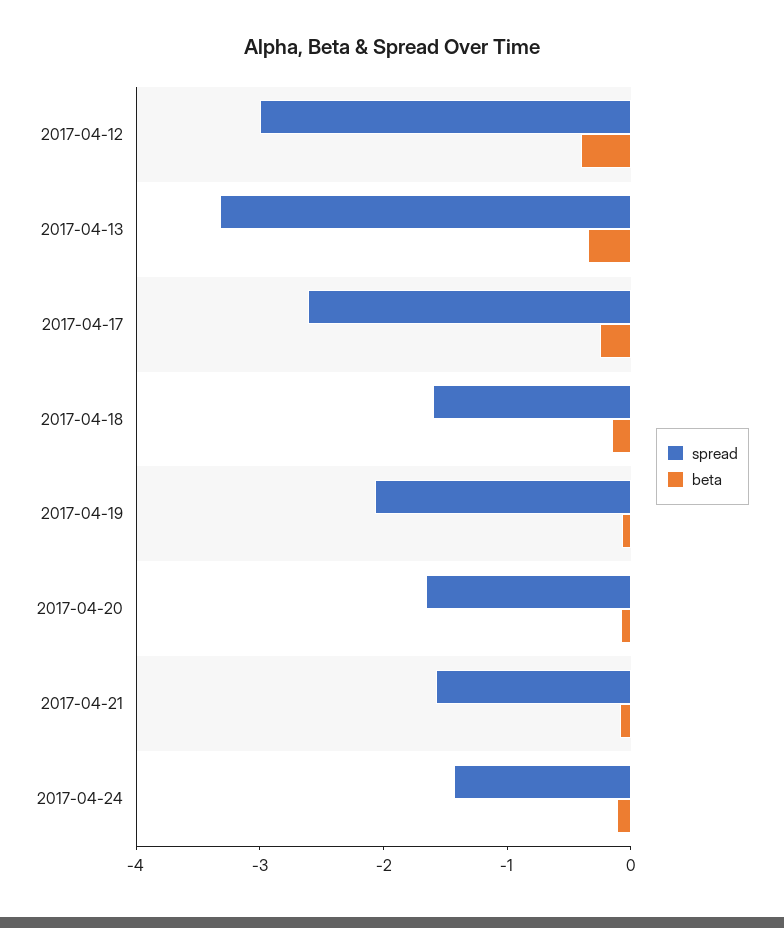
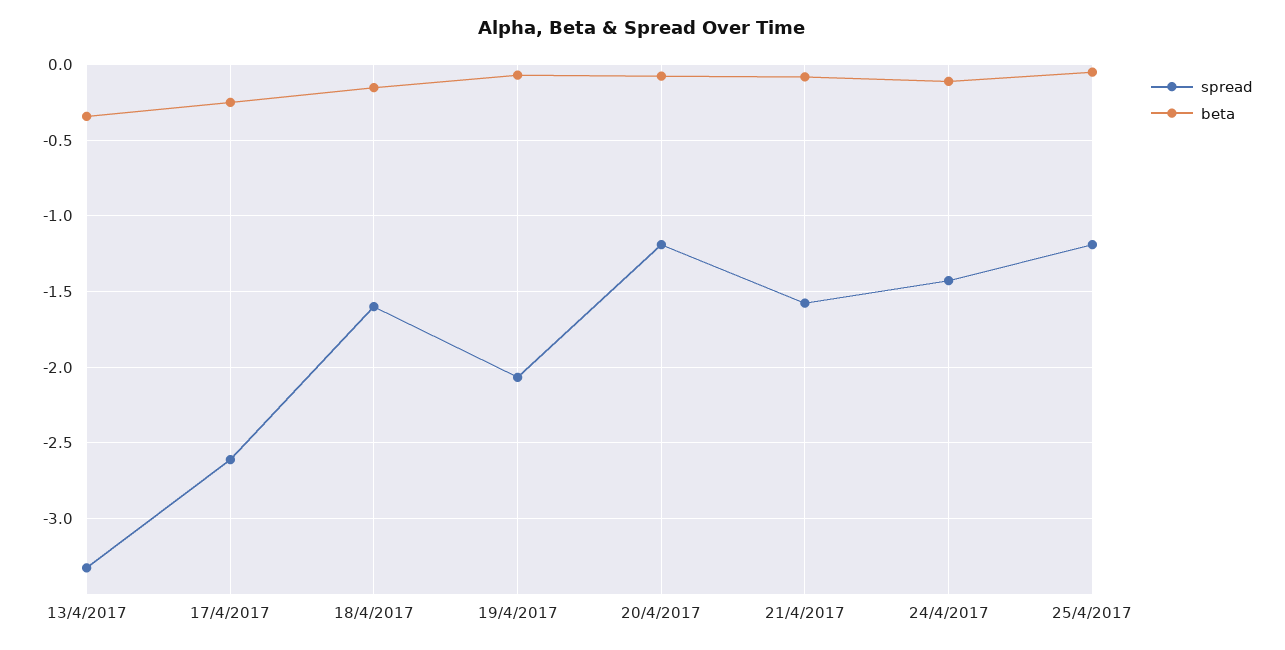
spread, 2017-04-12: -3 -> none
beta, 2017-04-12: -0.4 -> none
spread, 2017-04-20: -1.6 -> -1.2
spread, 25/4/2017: none -> -1.2
beta, 25/4/2017: none -> -0.05

